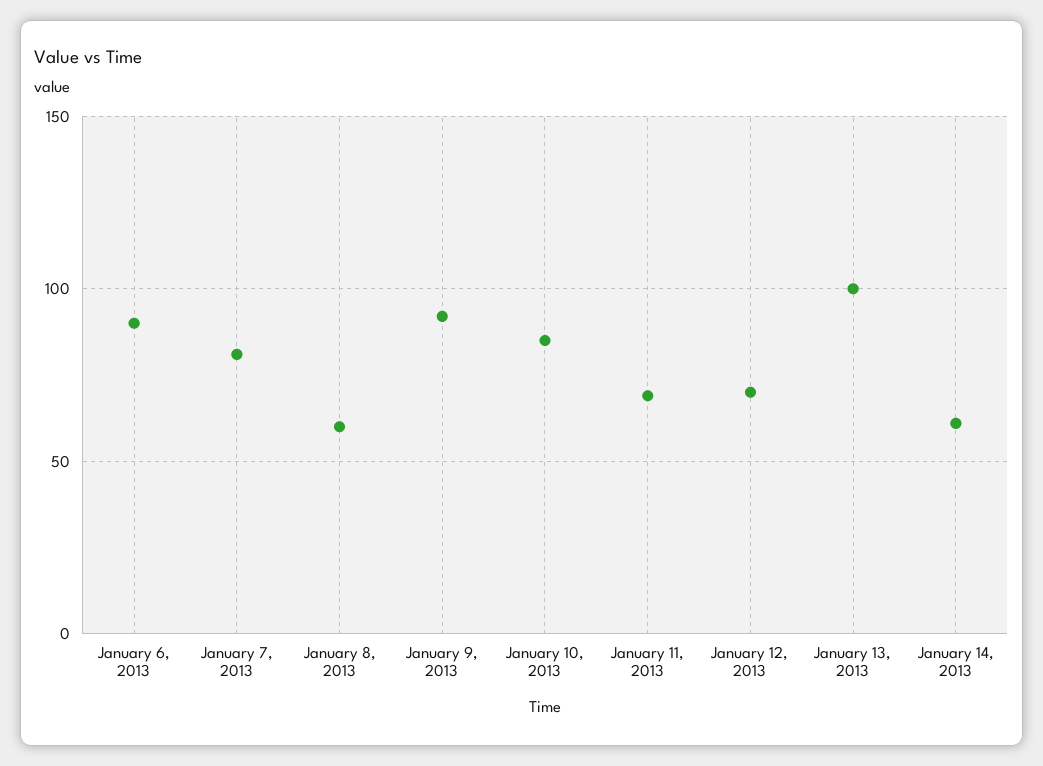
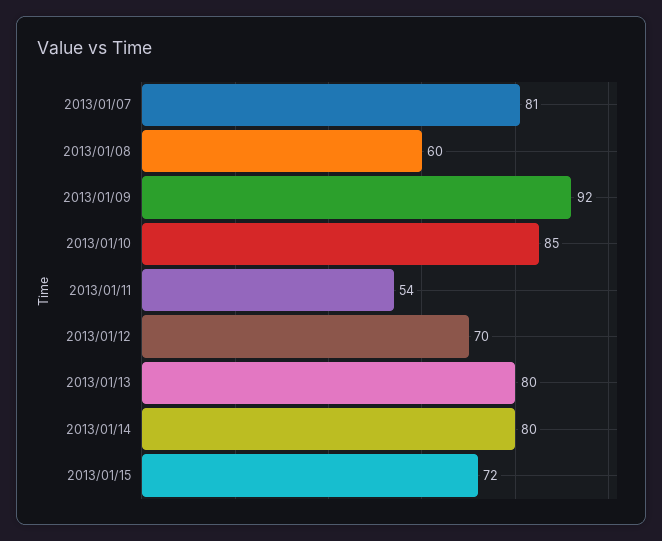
January 6, 2013: 90 -> none
January 11, 2013: 70 -> 54
January 13, 2013: 100 -> 80
January 14, 2013: 60 -> 80
2013/01/15: none -> 72

